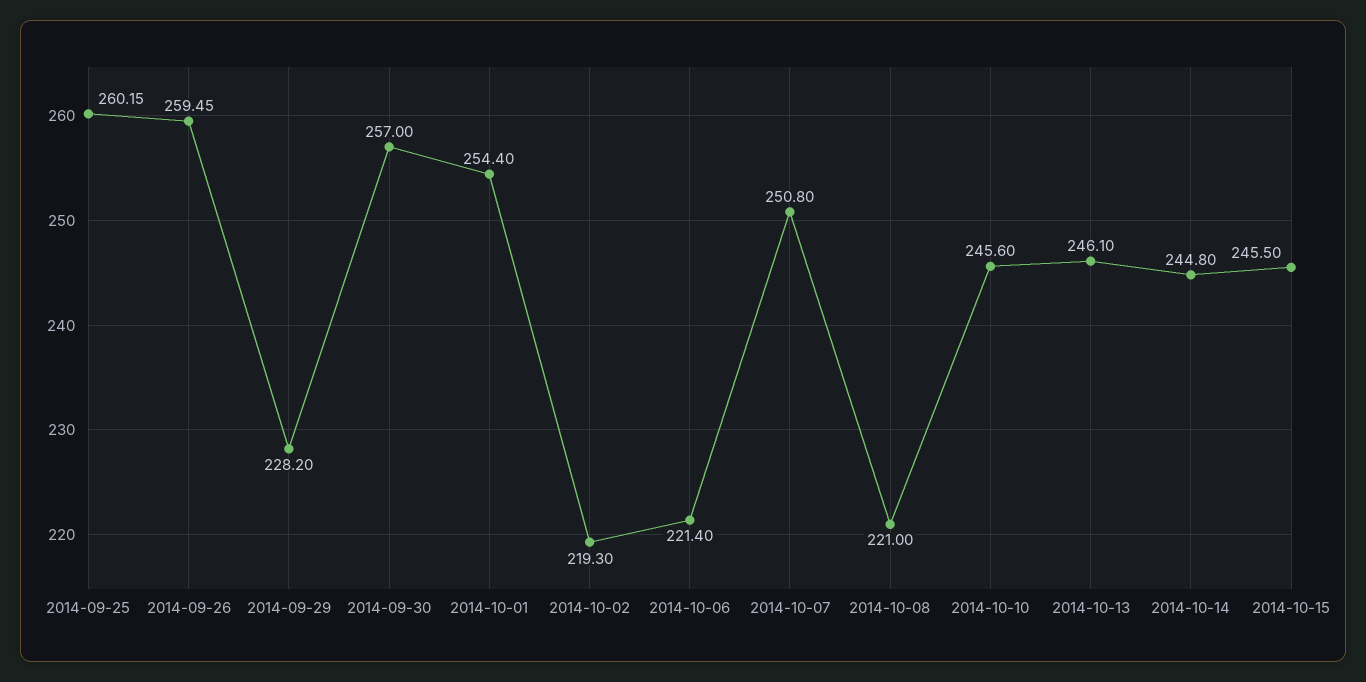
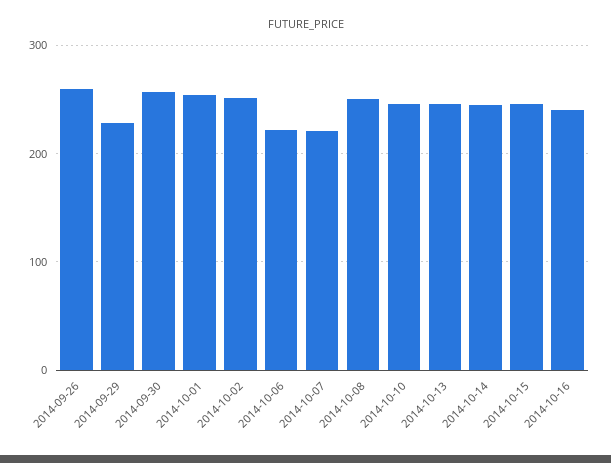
2014-09-25: 260.15 -> none
2014-10-02: 219.3 -> 250
2014-10-07: 250.8 -> 220
2014-10-08: 221 -> 250
2014-10-16: none -> 240

